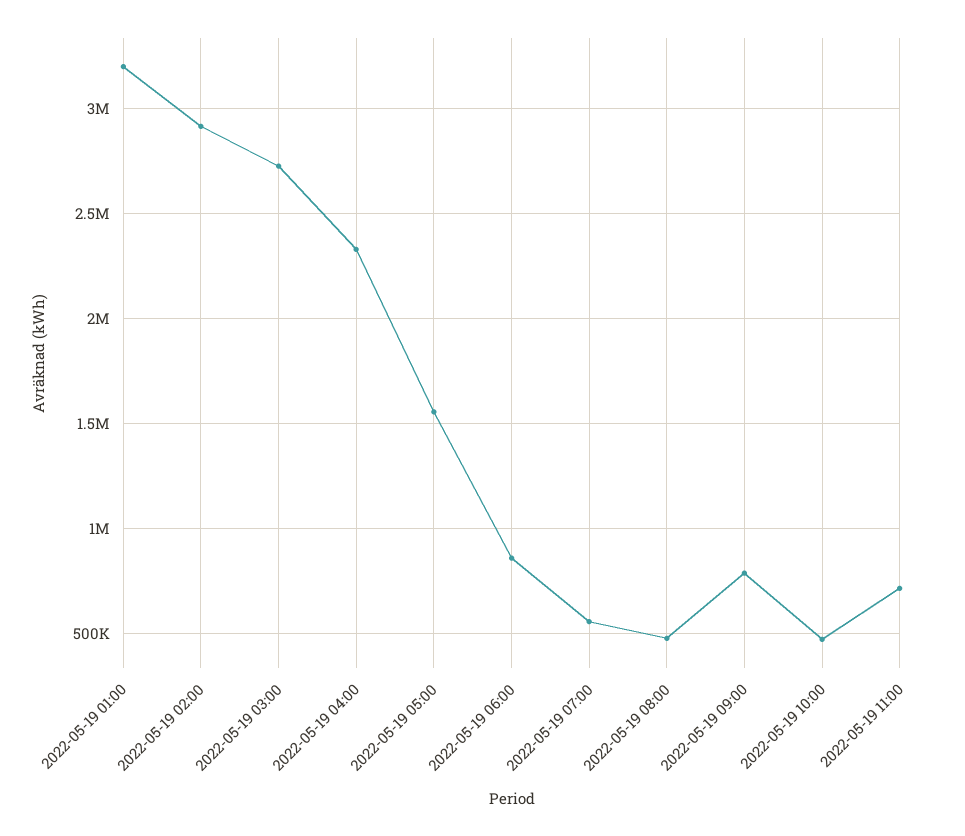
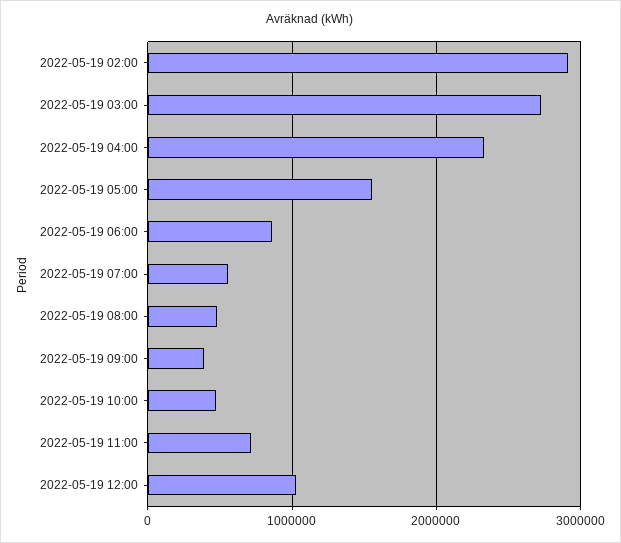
2022-05-19 01:00: 3200000 -> none
2022-05-19 09:00: 800000 -> 400000
2022-05-19 12:00: none -> 1000000

